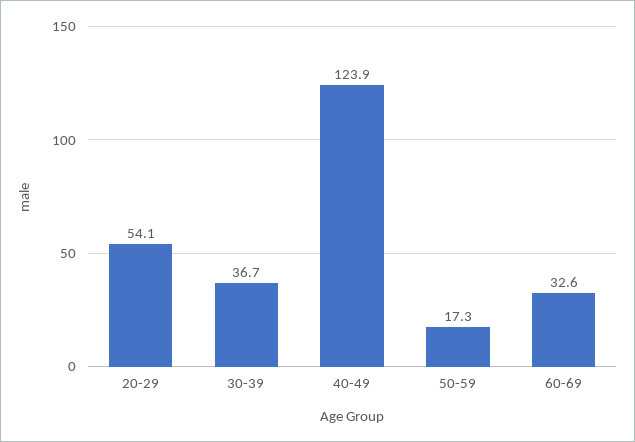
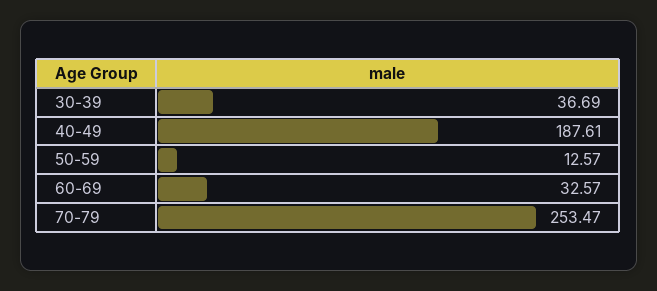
20-29: 54.1 -> none
40-49: 123.9 -> 187.61
50-59: 17.3 -> 12.57
70-79: none -> 253.47

